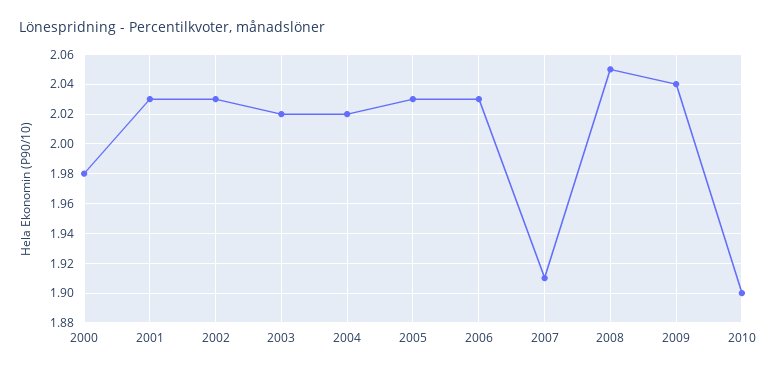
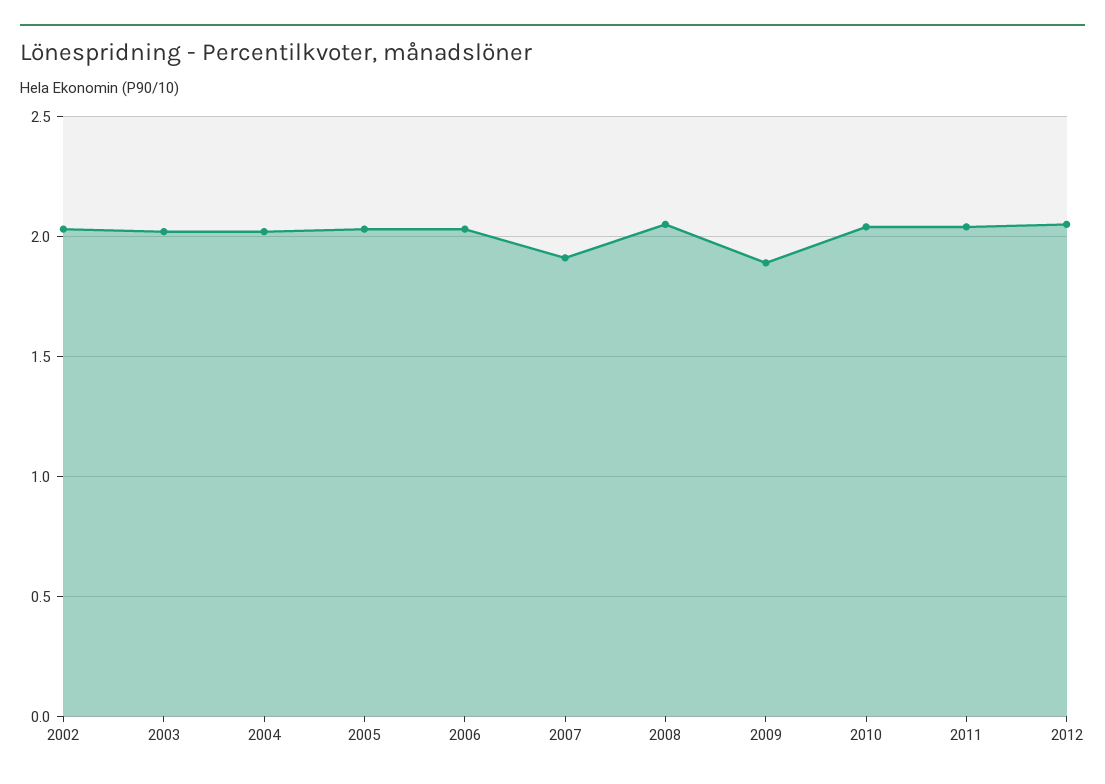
2000: 1.98 -> none
2001: 2.03 -> none
2009: 2.04 -> 1.9
2010: 1.9 -> 2.05
2011: none -> 2.05
2012: none -> 2.05

